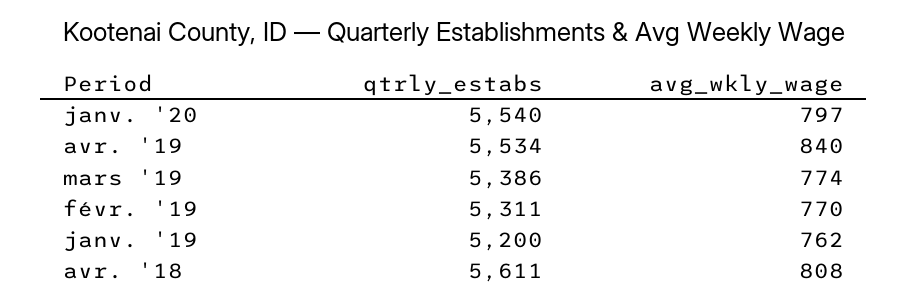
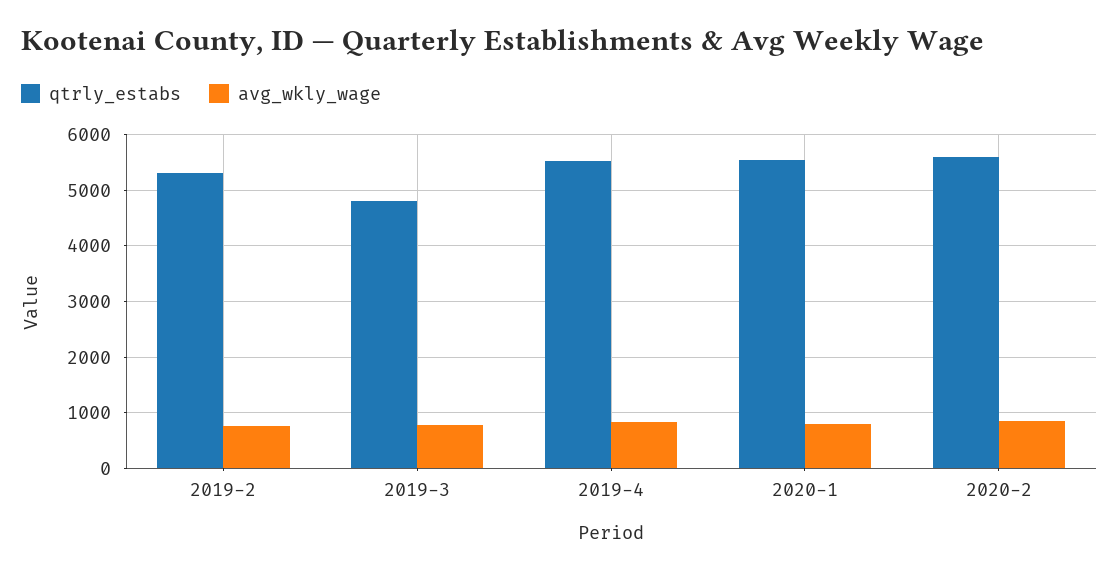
qtrly_estabs, mars '19: 5386 -> 4800
qtrly_estabs, janv. '19: 5200 -> none
avg_wkly_wage, janv. '19: 762 -> none
qtrly_estabs, avr. '18: 5611 -> none
avg_wkly_wage, avr. '18: 808 -> none
qtrly_estabs, 2020-2: none -> 5600
avg_wkly_wage, 2020-2: none -> 800

